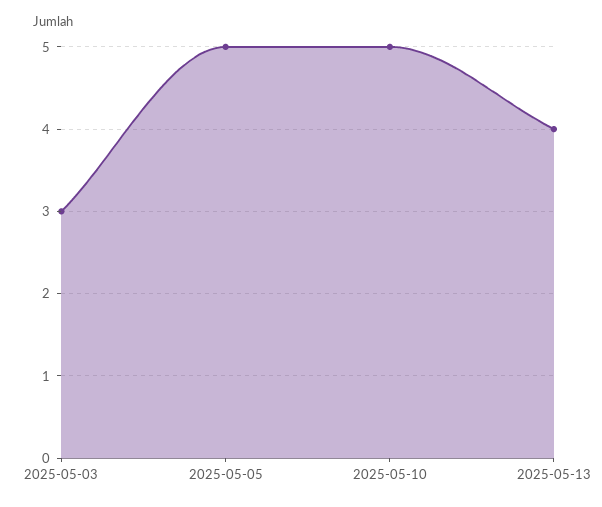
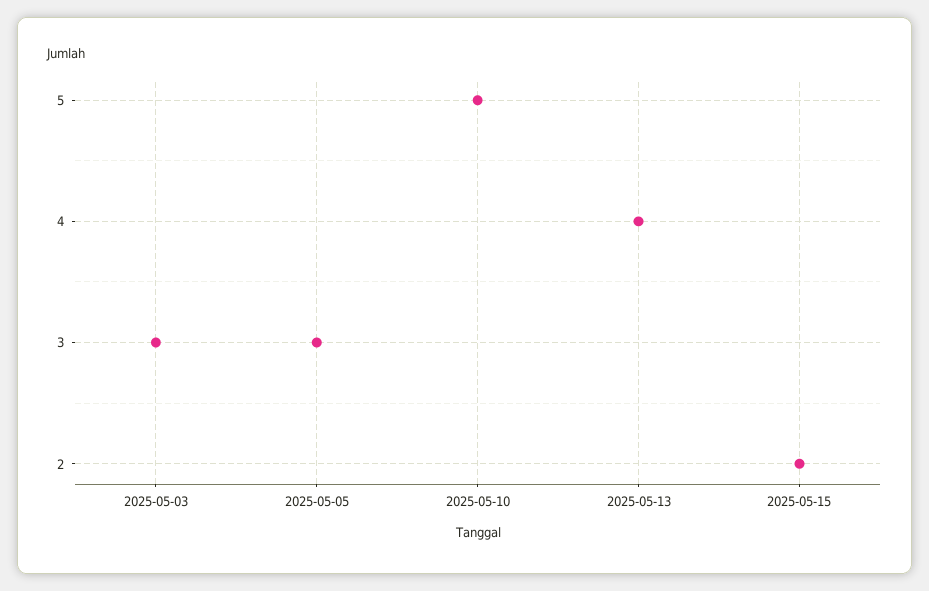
2025-05-05: 5 -> 3
2025-05-15: none -> 2

